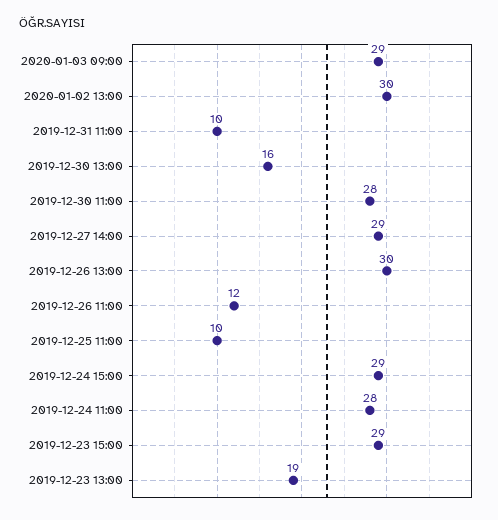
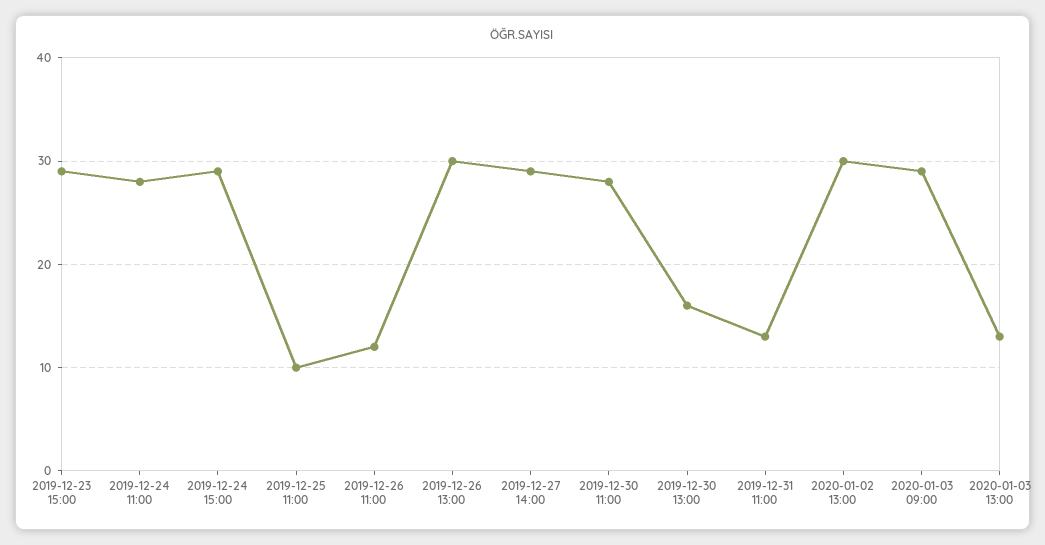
2019-12-31 11:00: 10 -> 13
2019-12-23 13:00: 19 -> none
2020-01-03 13:00: none -> 13

